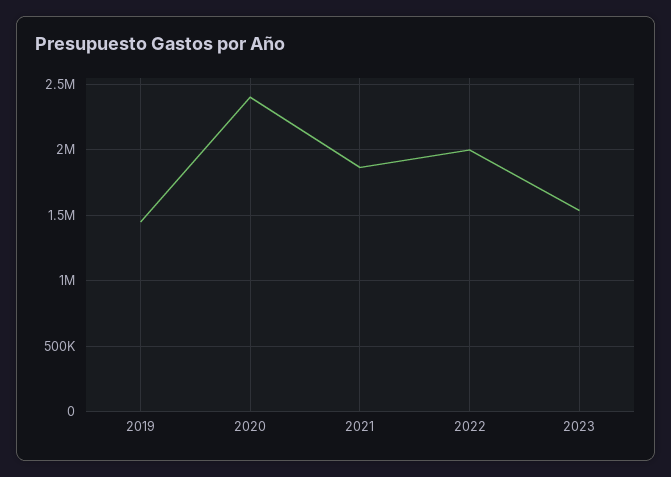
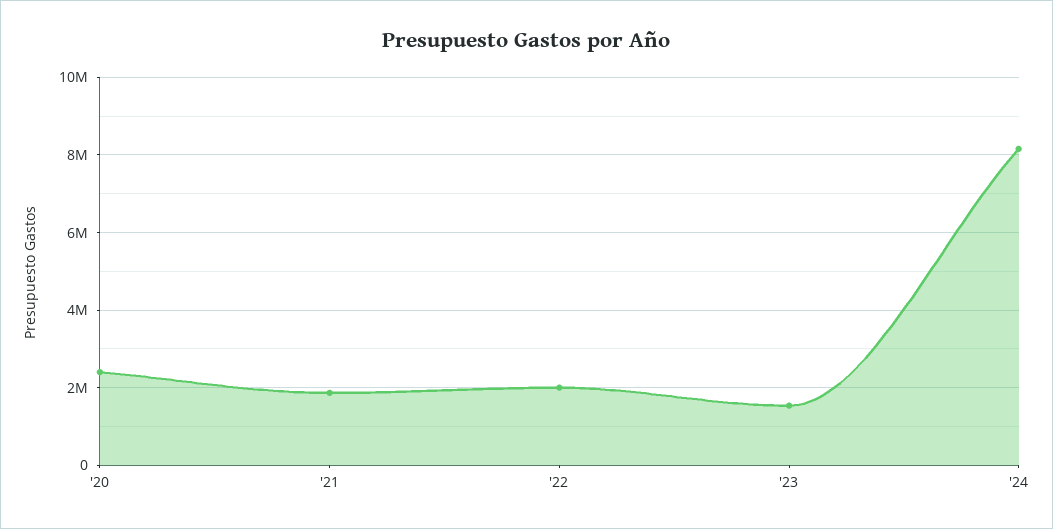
2019: 1450000 -> none
'24: none -> 8200000

